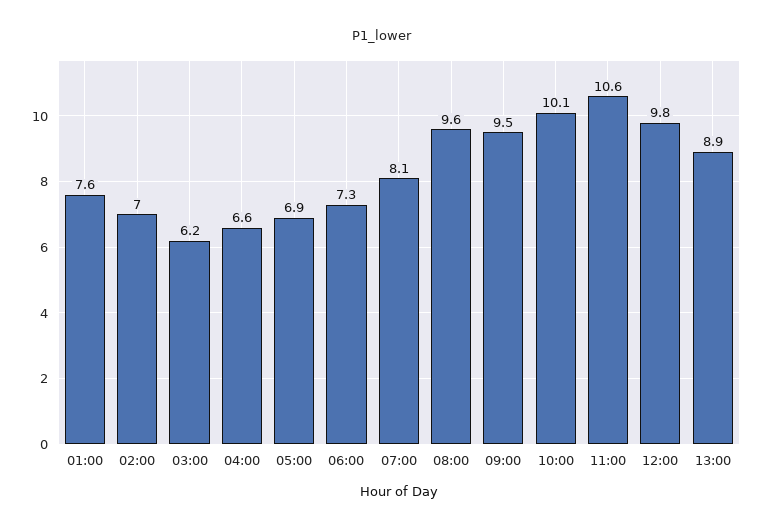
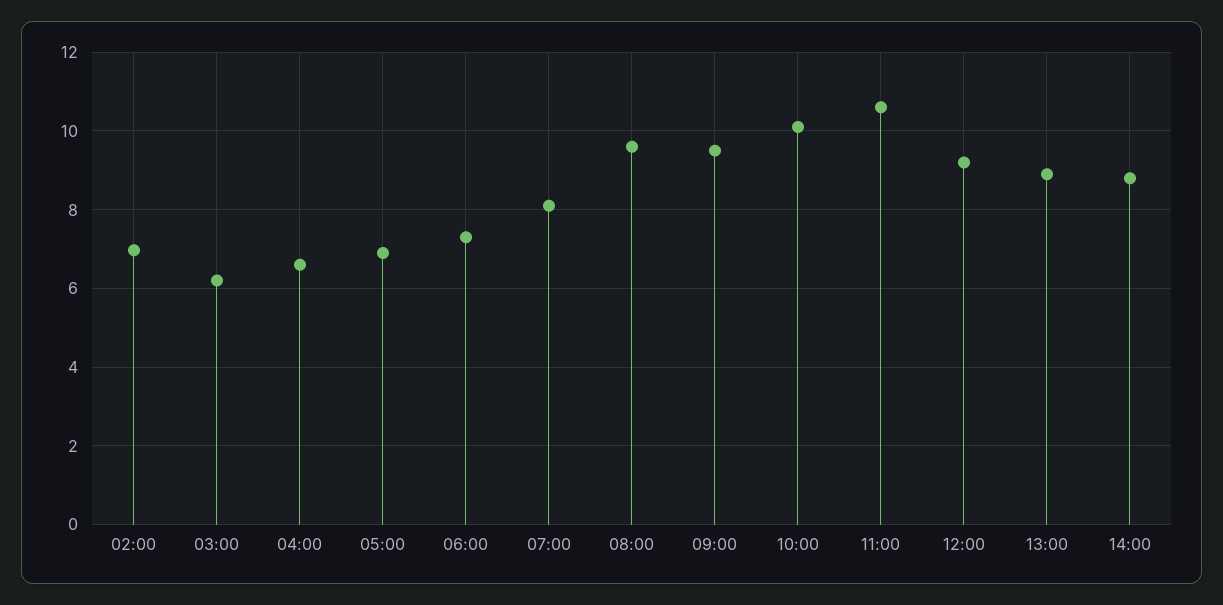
01:00: 7.6 -> none
12:00: 9.8 -> 9.2
14:00: none -> 8.8

